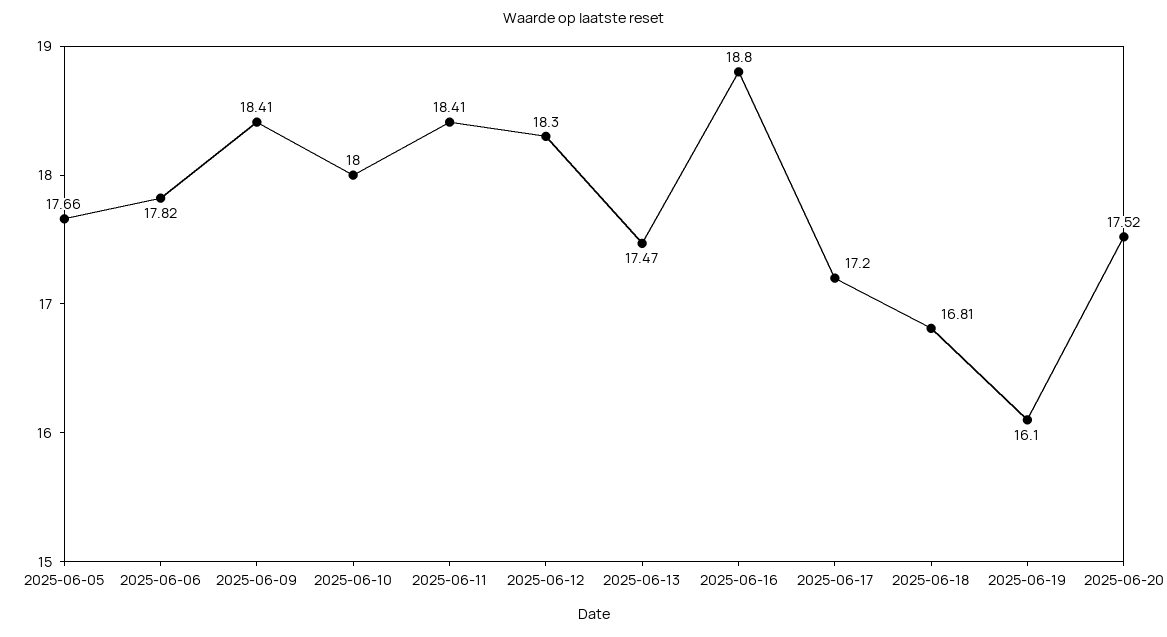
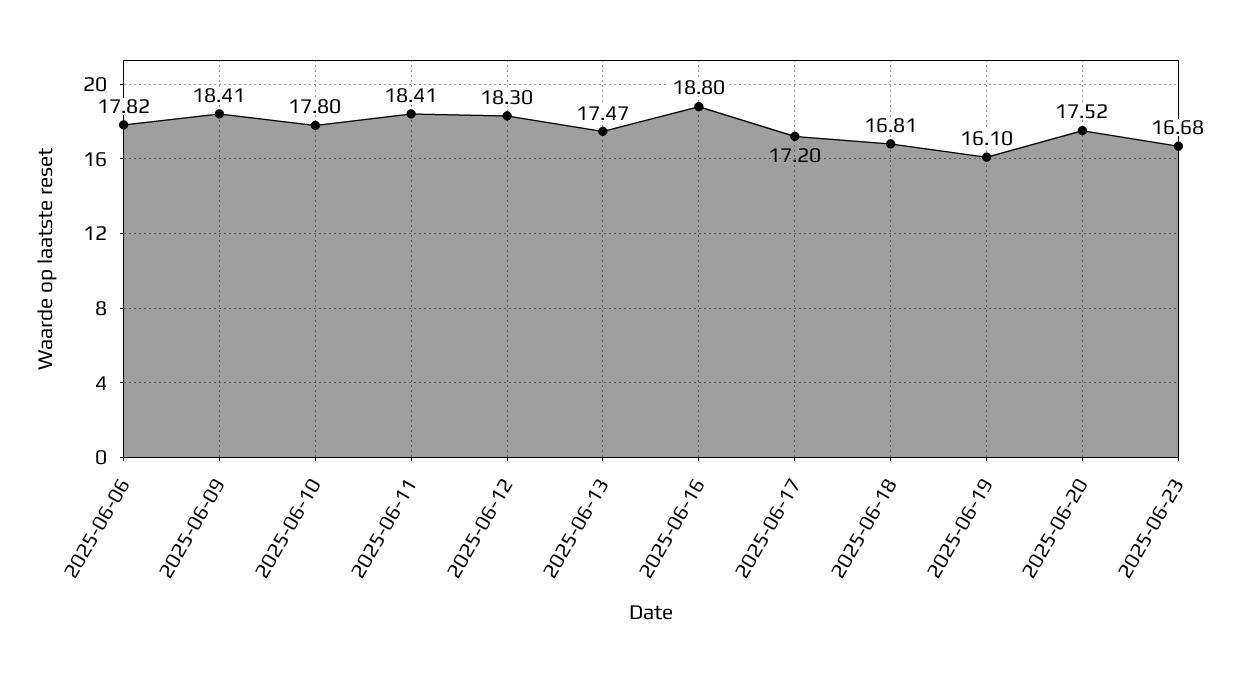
2025-06-05: 17.66 -> none
2025-06-10: 18 -> 17.8
2025-06-23: none -> 16.68

